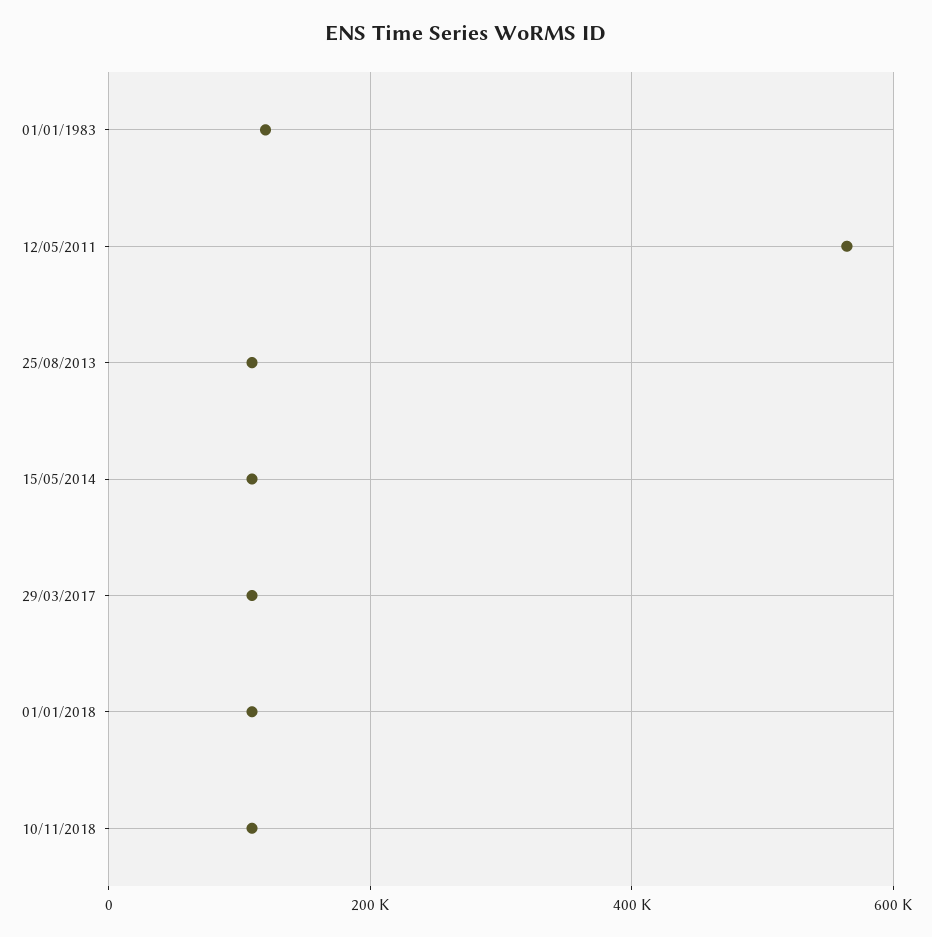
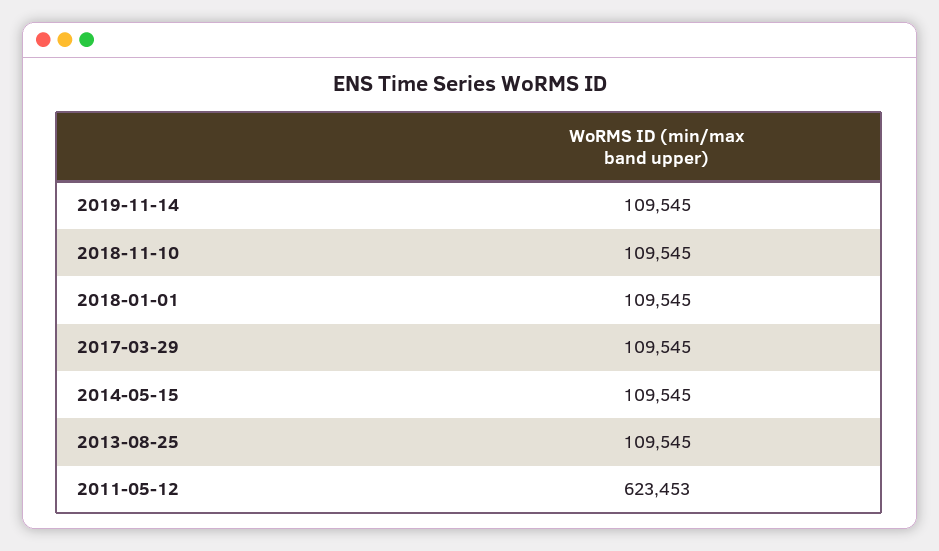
01/01/1983: 120000 -> none
12/05/2011: 560000 -> 623453
2019-11-14: none -> 109545

